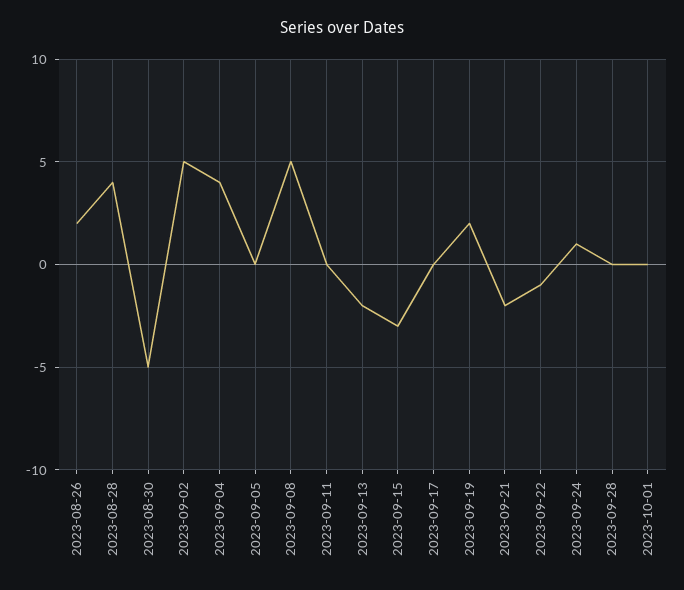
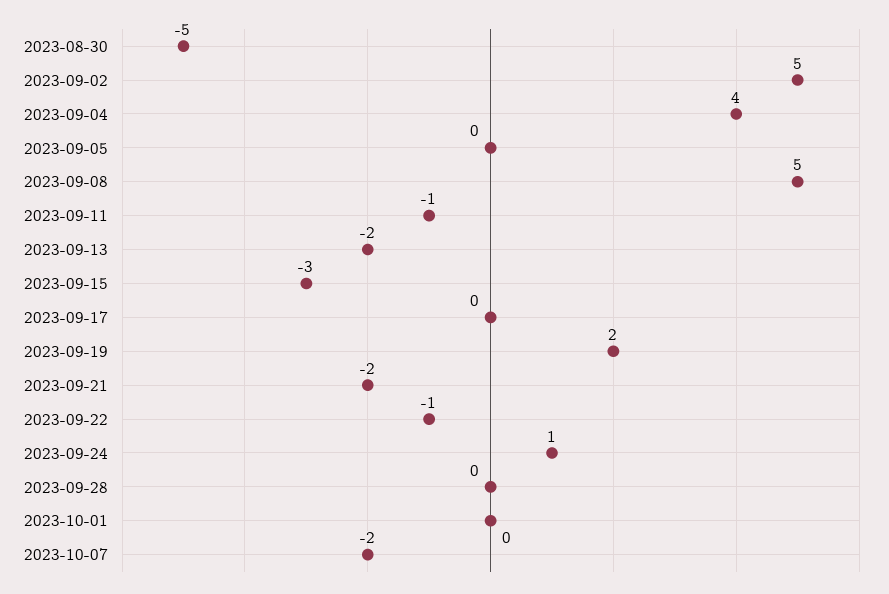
2023-08-26: 2 -> none
2023-08-28: 4 -> none
2023-09-11: 0 -> -1
2023-10-07: none -> -2

